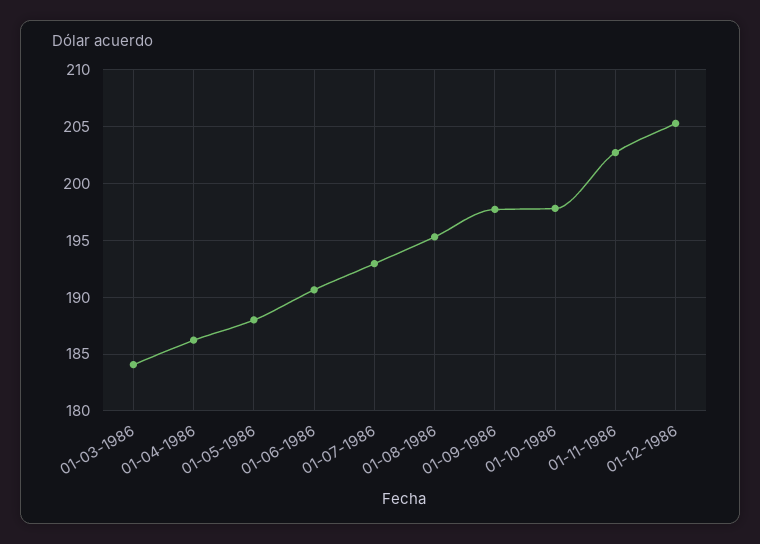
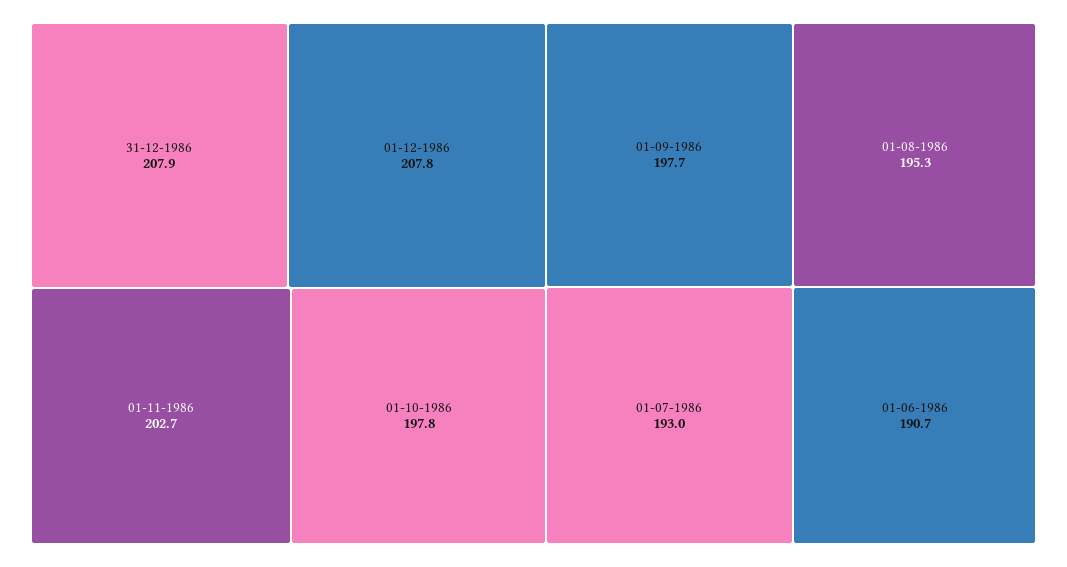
01-03-1986: 184 -> none
01-04-1986: 186 -> none
01-05-1986: 188 -> none
01-12-1986: 205 -> 207.8
31-12-1986: none -> 207.9

